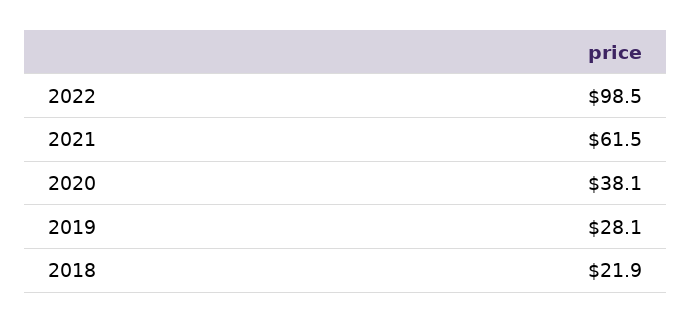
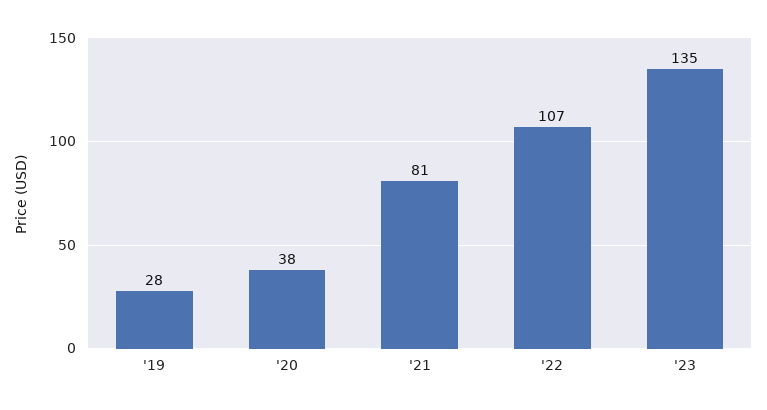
2022: 98.5 -> 107
2021: 61.5 -> 81
2018: 21.9 -> none
'23: none -> 135

